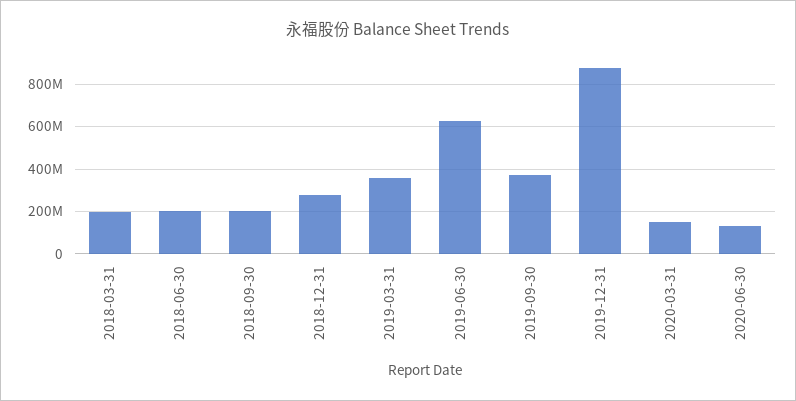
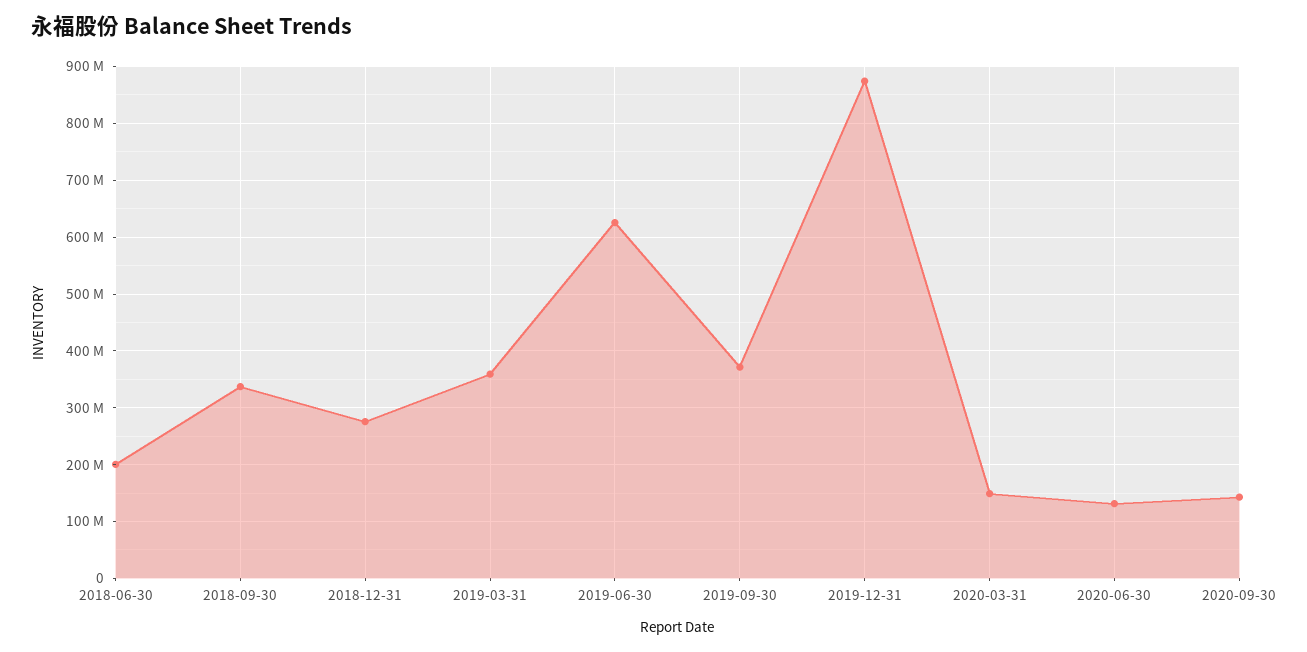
2018-03-31: 200000000 -> none
2018-09-30: 200000000 -> 340000000
2020-09-30: none -> 140000000

